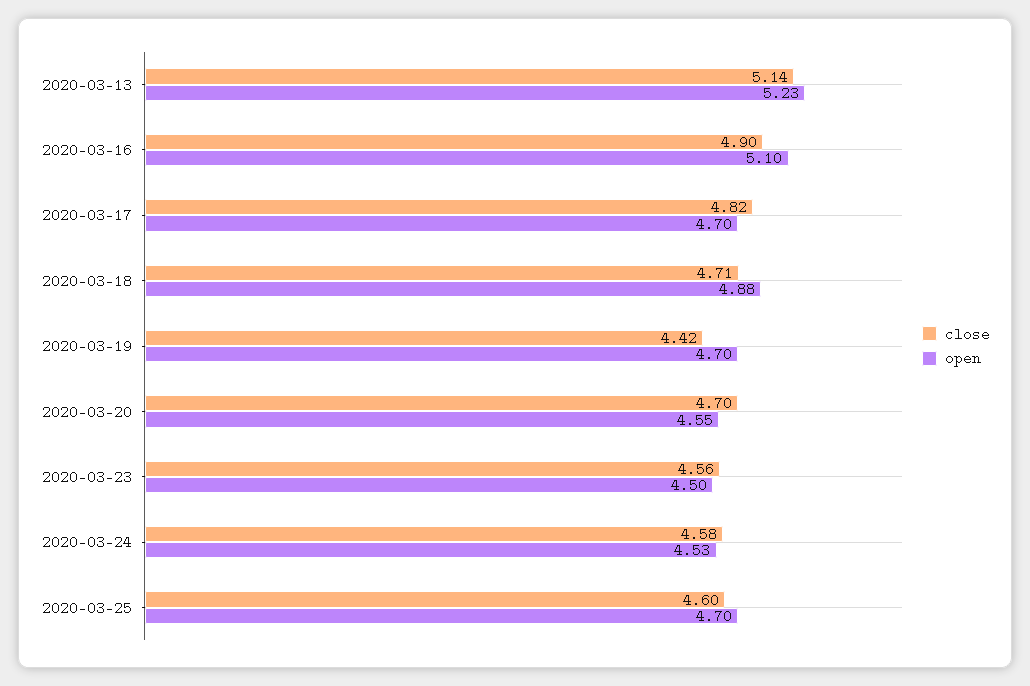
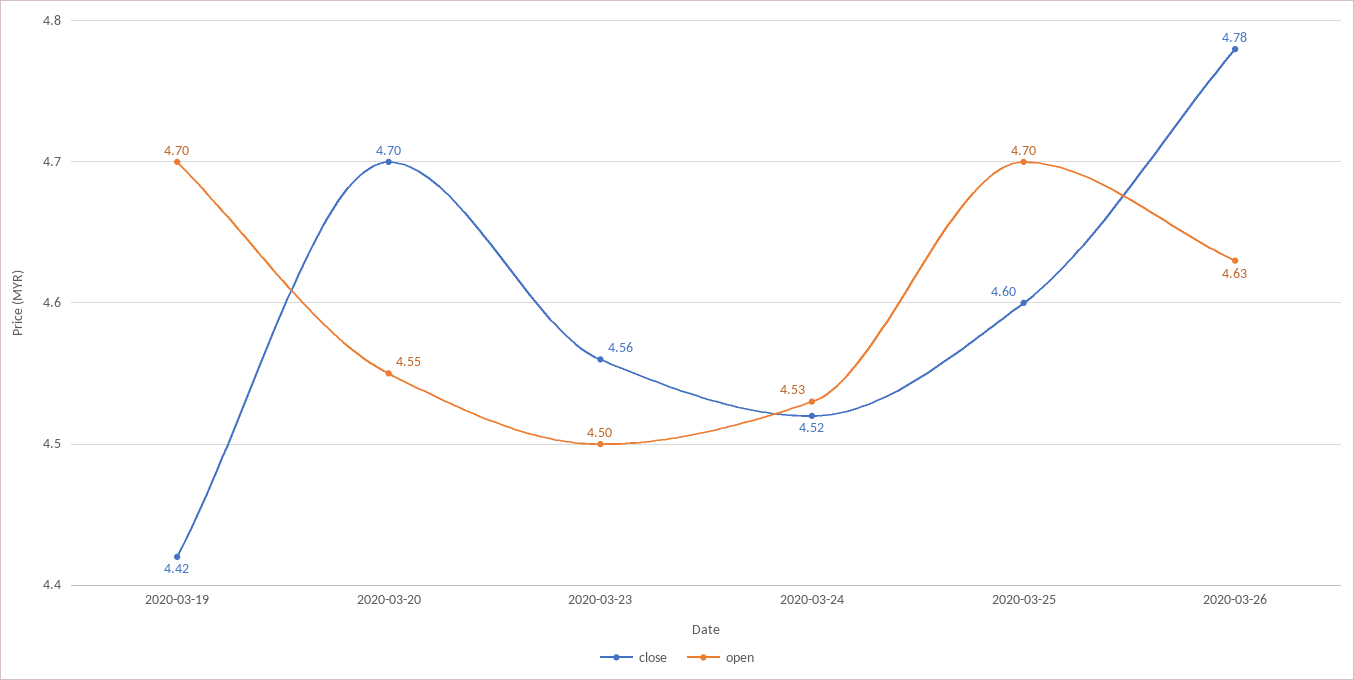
close, 2020-03-13: 5.14 -> none
open, 2020-03-13: 5.23 -> none
close, 2020-03-16: 4.9 -> none
open, 2020-03-16: 5.1 -> none
close, 2020-03-17: 4.82 -> none
open, 2020-03-17: 4.7 -> none
close, 2020-03-18: 4.71 -> none
open, 2020-03-18: 4.88 -> none
close, 2020-03-24: 4.58 -> 4.52
close, 2020-03-26: none -> 4.78
open, 2020-03-26: none -> 4.63

